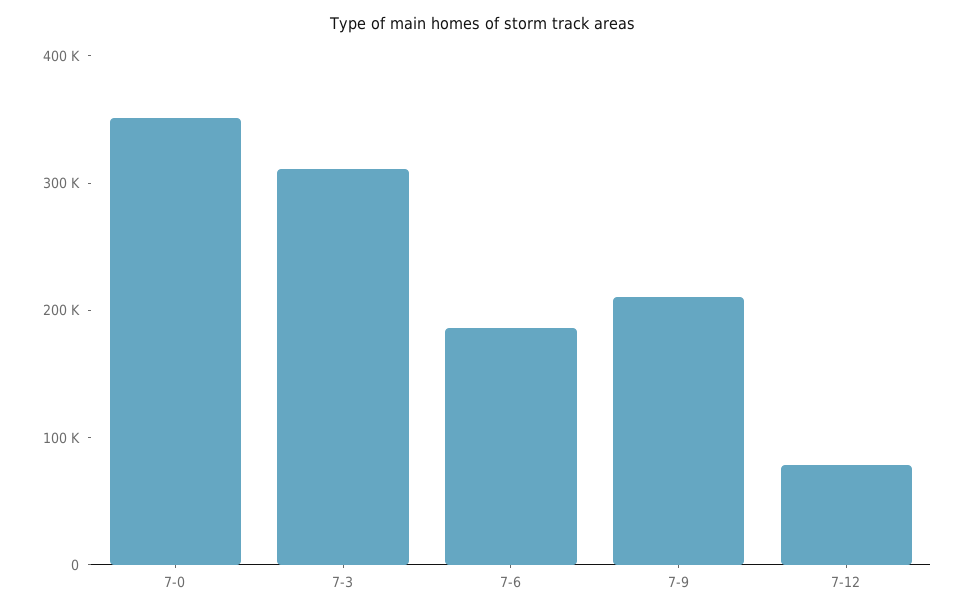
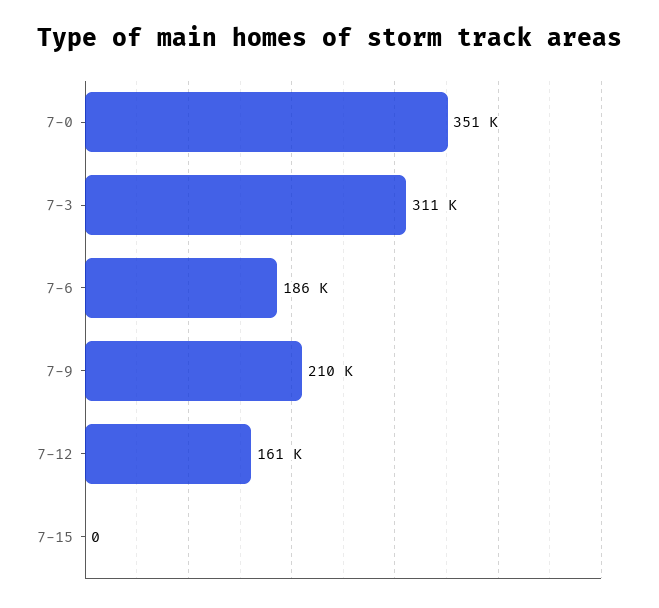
7-12: 80000 -> 161000
7-15: none -> 0

